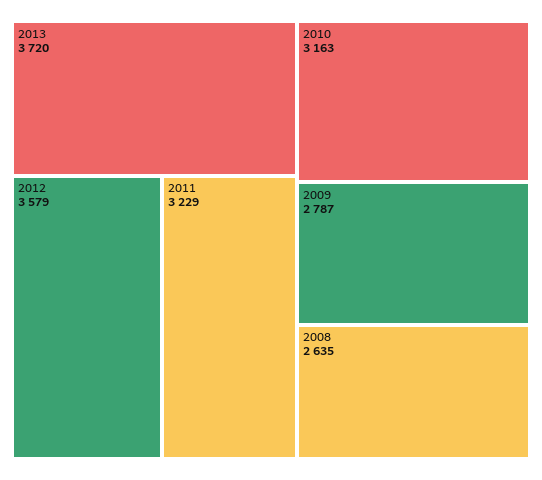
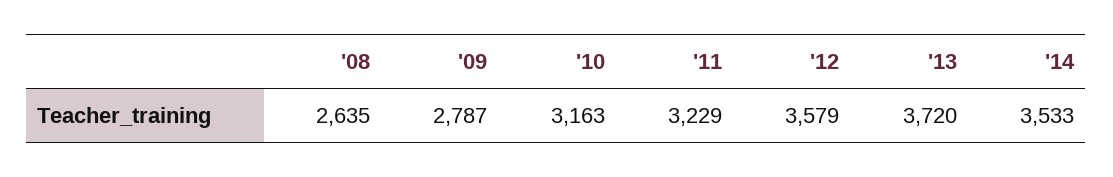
'14: none -> 3533

